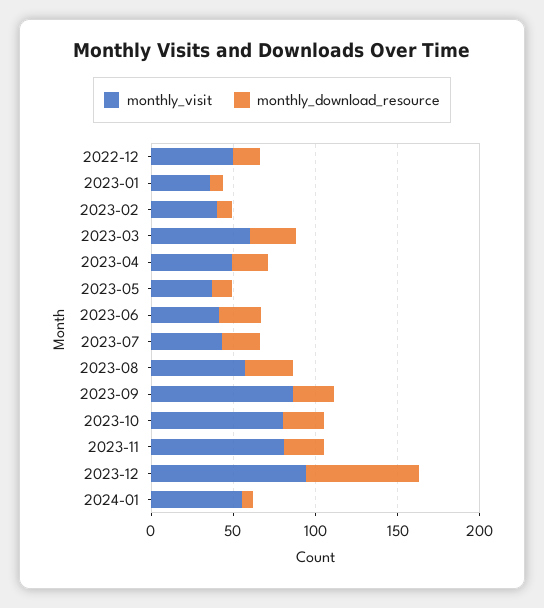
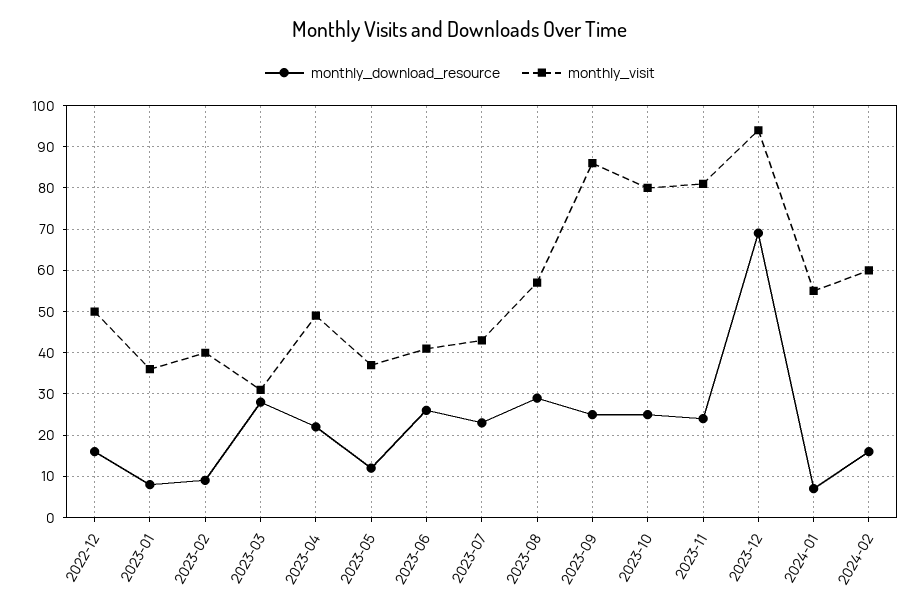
monthly_visit, 2023-03: 60 -> 30
monthly_download_resource, 2024-02: none -> 15
monthly_visit, 2024-02: none -> 60

